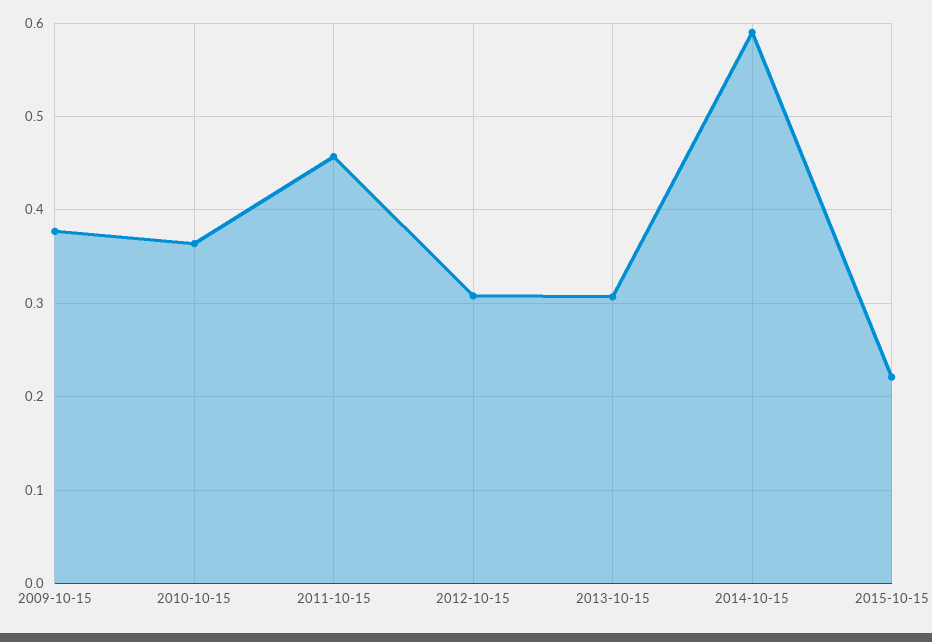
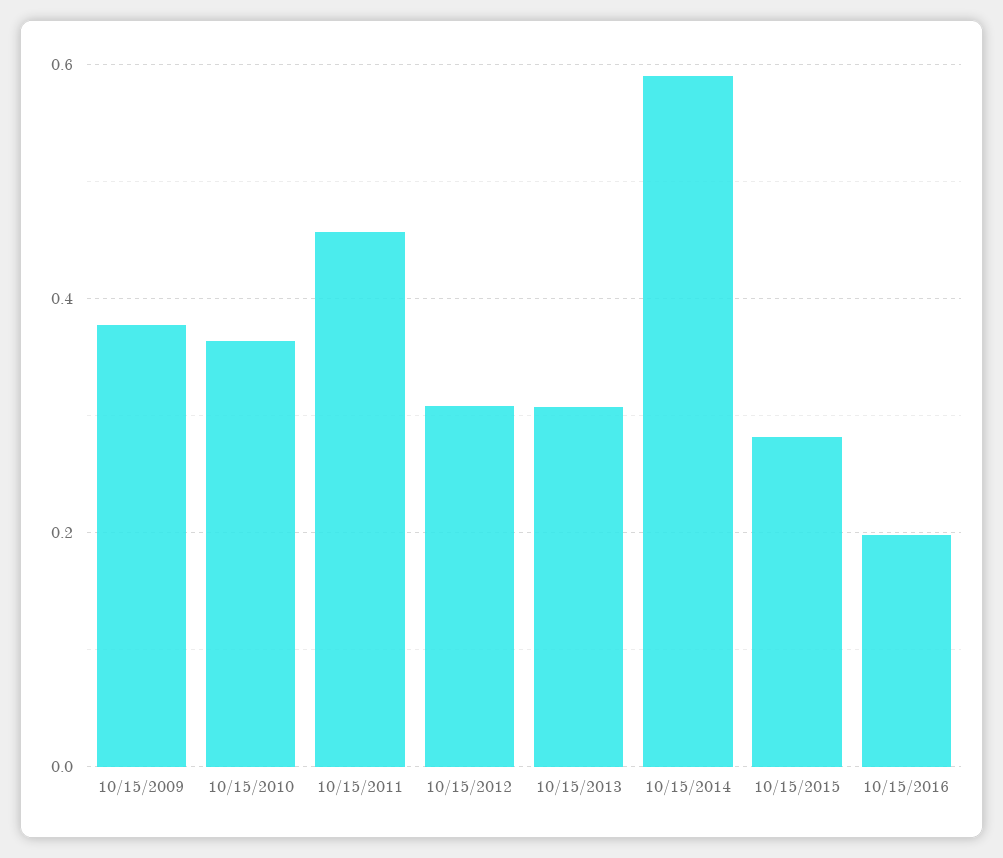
2015-10-15: 0.22 -> 0.28
10/15/2016: none -> 0.2

